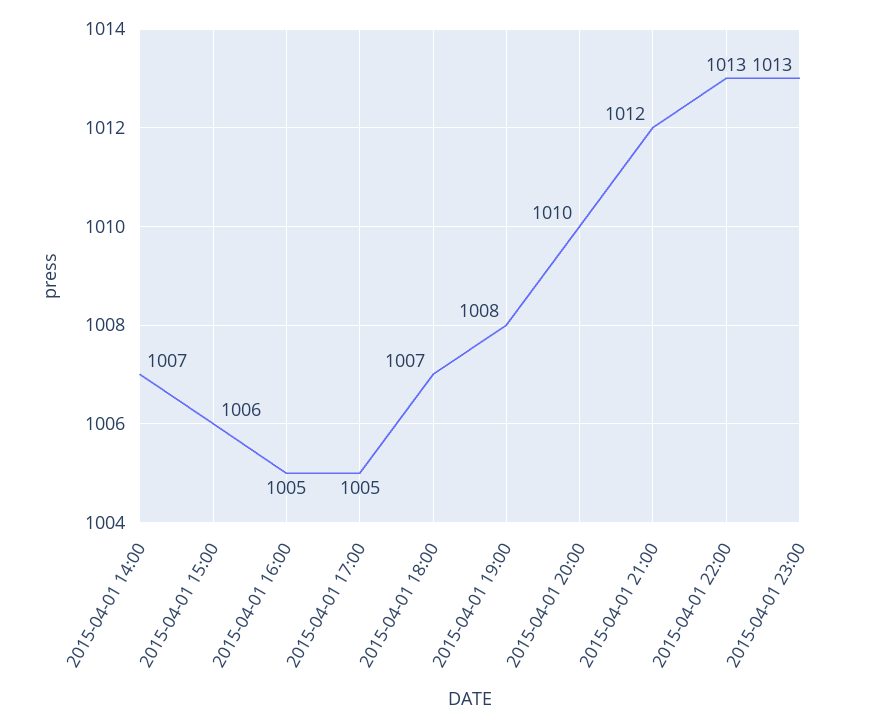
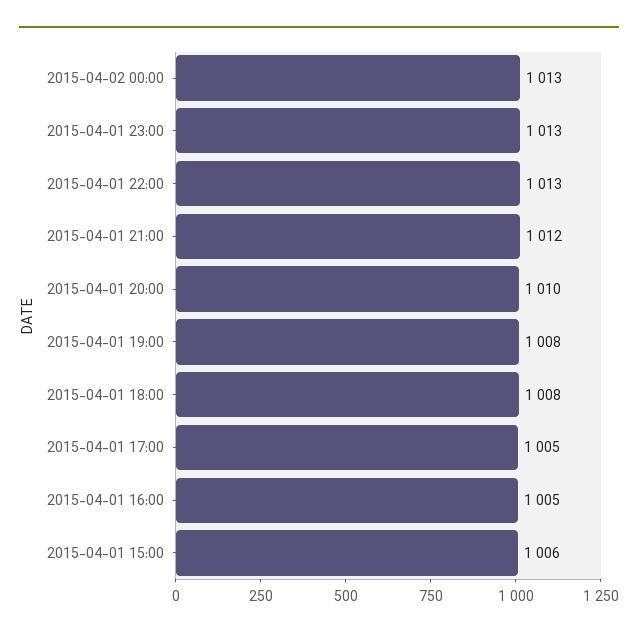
2015-04-01 14:00: 1007 -> none
2015-04-01 18:00: 1007 -> 1008
2015-04-02 00:00: none -> 1013

